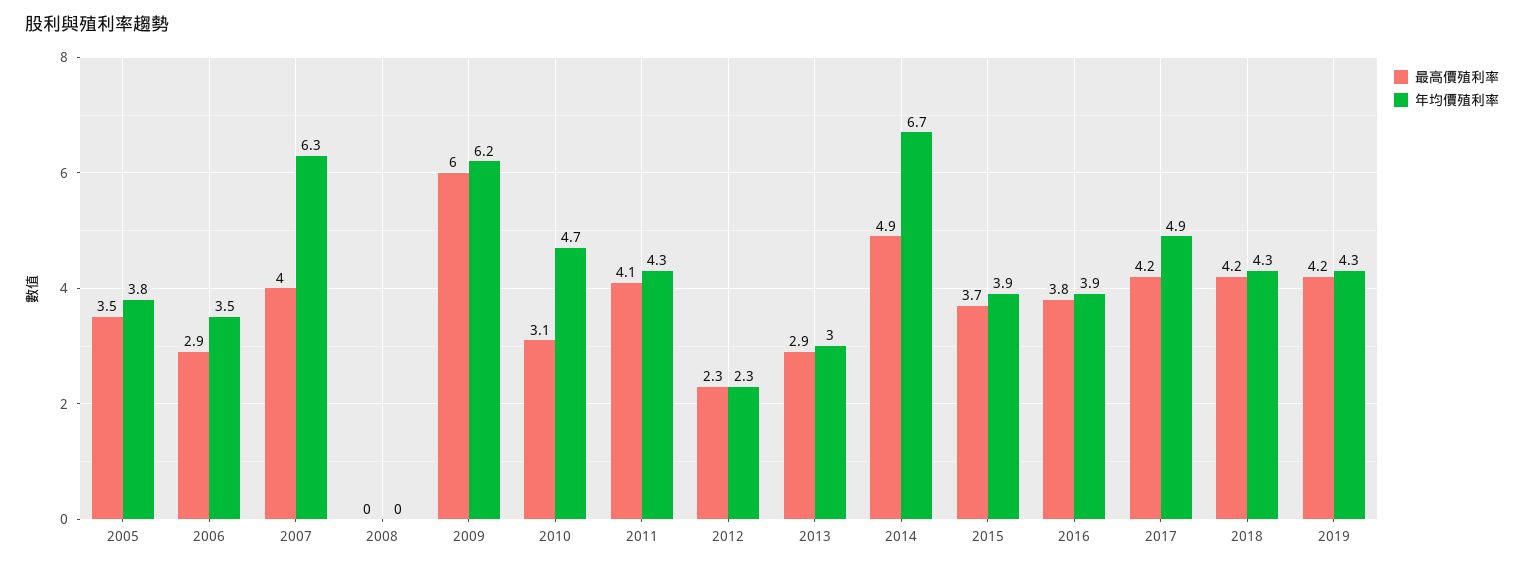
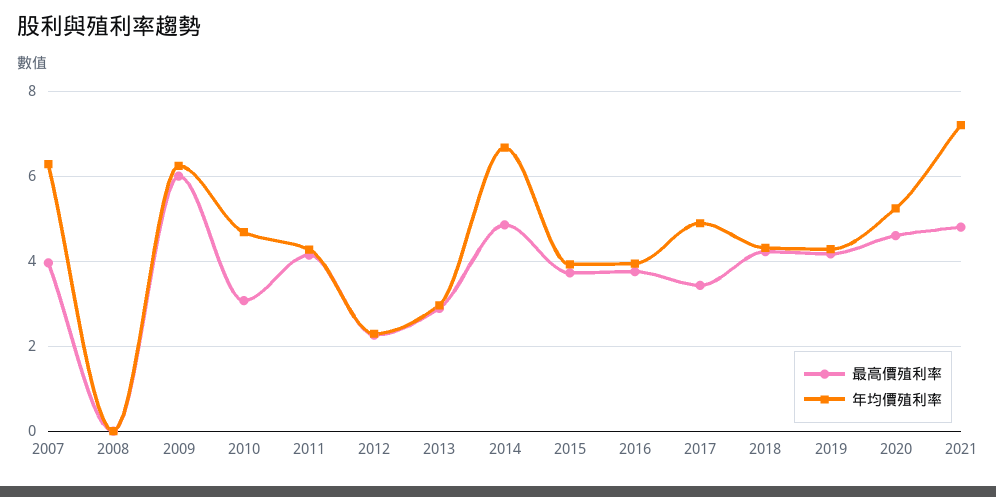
最高價殖利率, 2005: 3.5 -> none
年均價殖利率, 2005: 3.8 -> none
最高價殖利率, 2006: 2.9 -> none
年均價殖利率, 2006: 3.5 -> none
最高價殖利率, 2017: 4.2 -> 3.4
最高價殖利率, 2020: none -> 4.6
年均價殖利率, 2020: none -> 5.2
最高價殖利率, 2021: none -> 4.8
年均價殖利率, 2021: none -> 7.2

